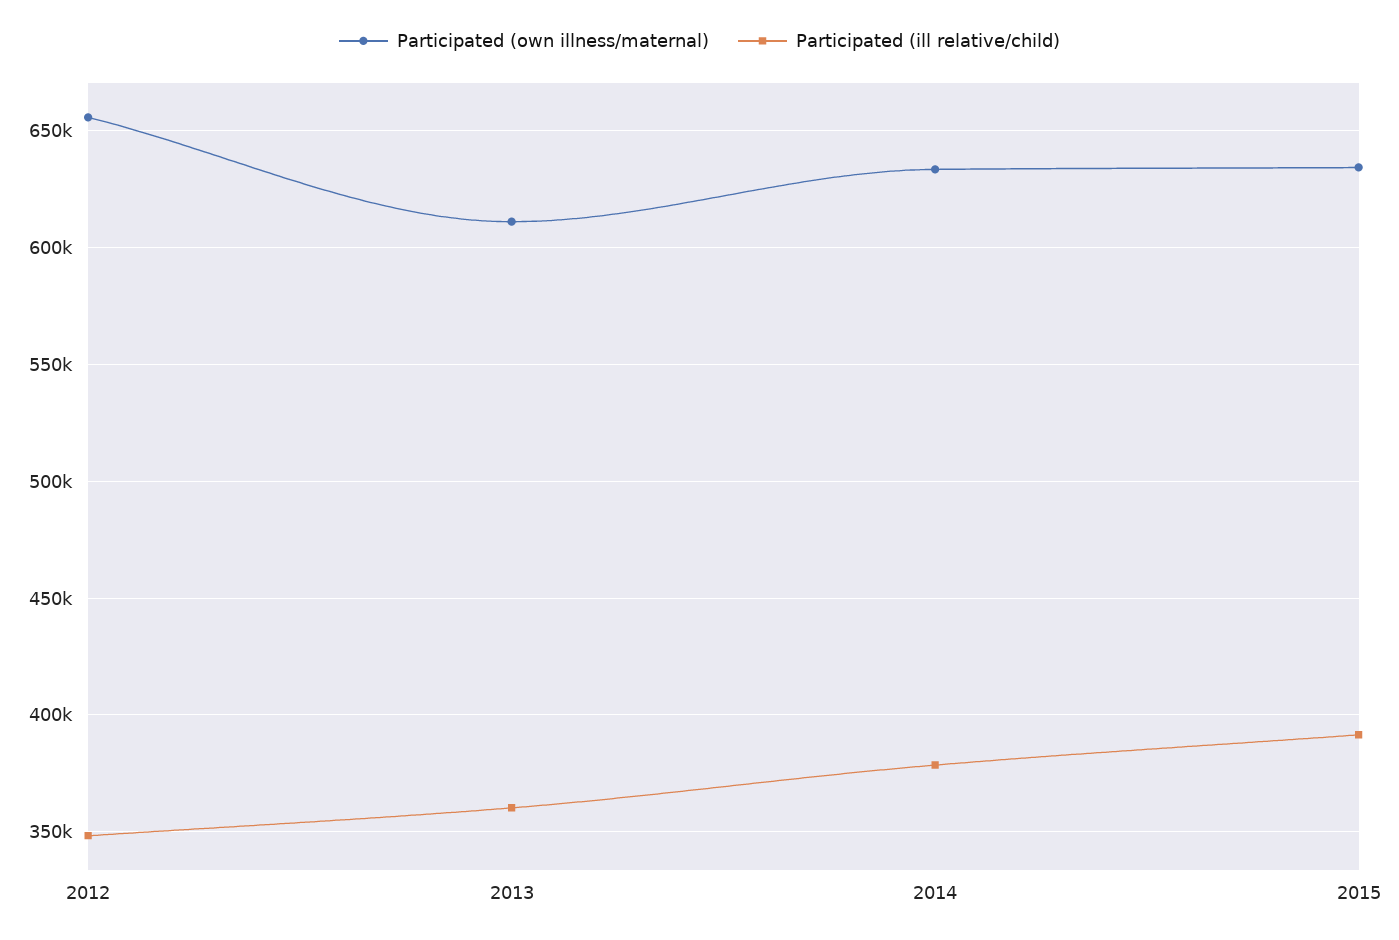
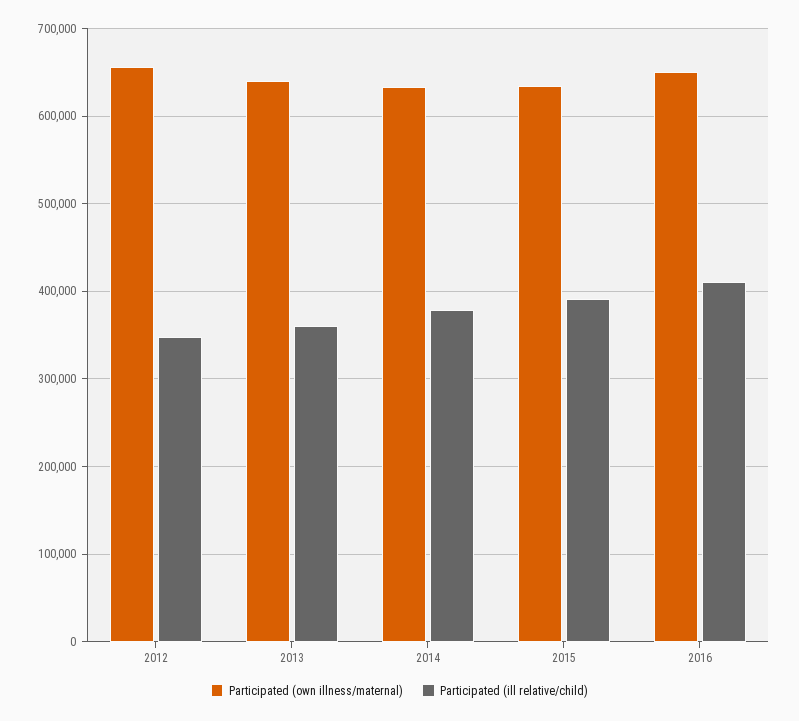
Participated (own illness/maternal), 2013: 610000 -> 640000
Participated (own illness/maternal), 2016: none -> 650000
Participated (ill relative/child), 2016: none -> 410000

